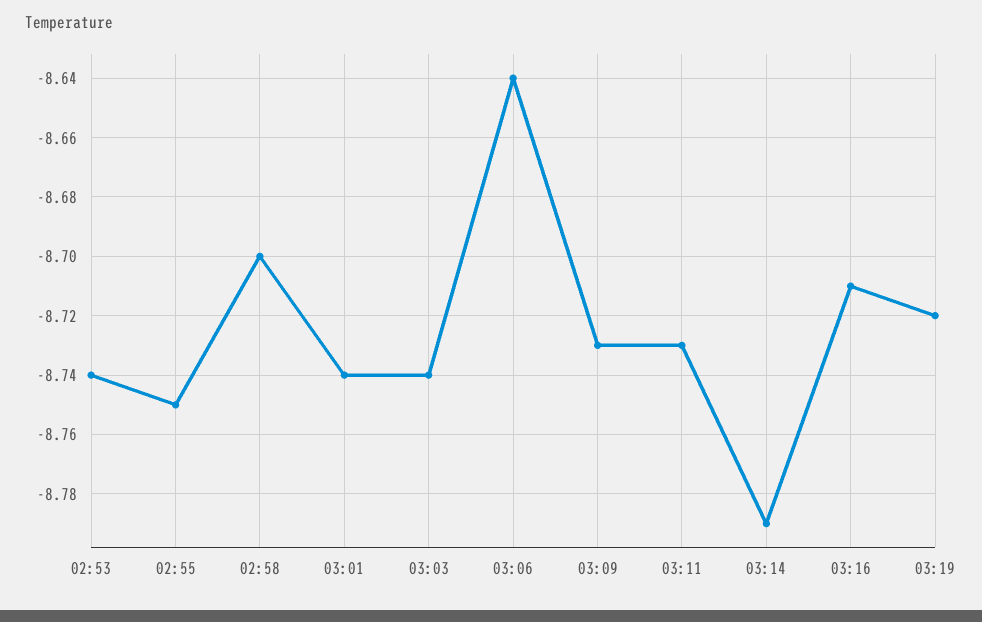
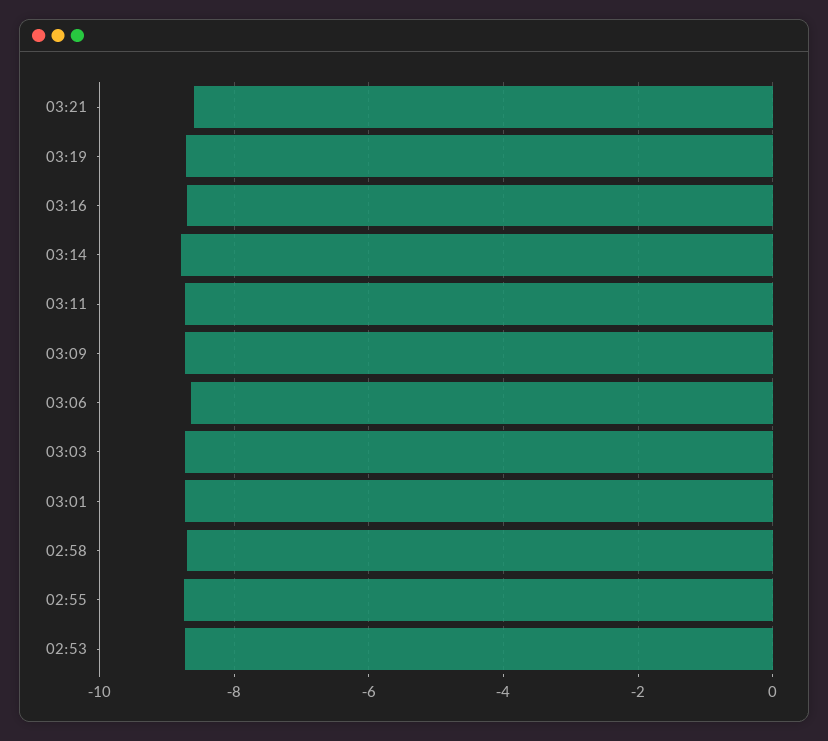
03:21: none -> -8.6

